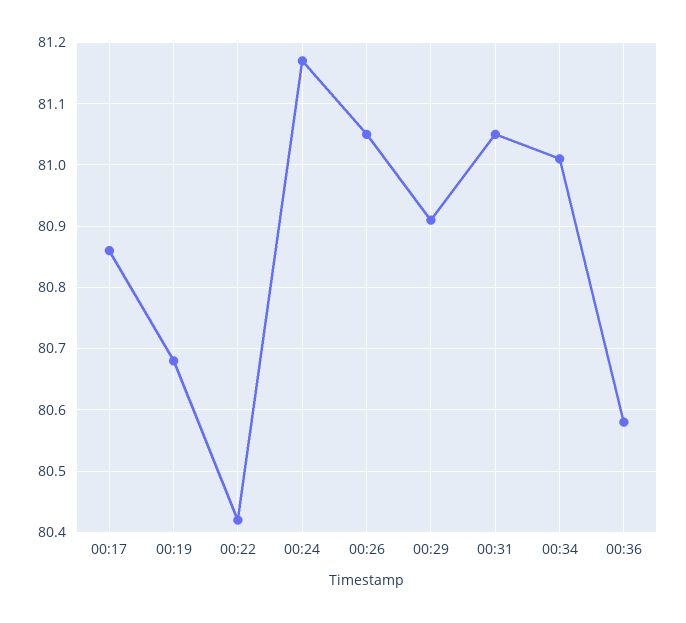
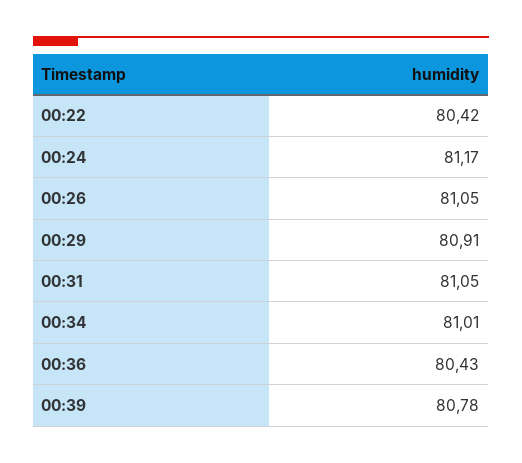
00:17: 80.86 -> none
00:19: 80.68 -> none
00:36: 80.58 -> 80.43
00:39: none -> 80.78

